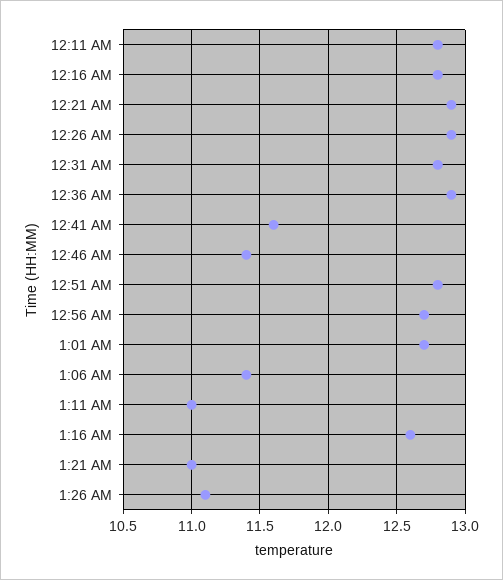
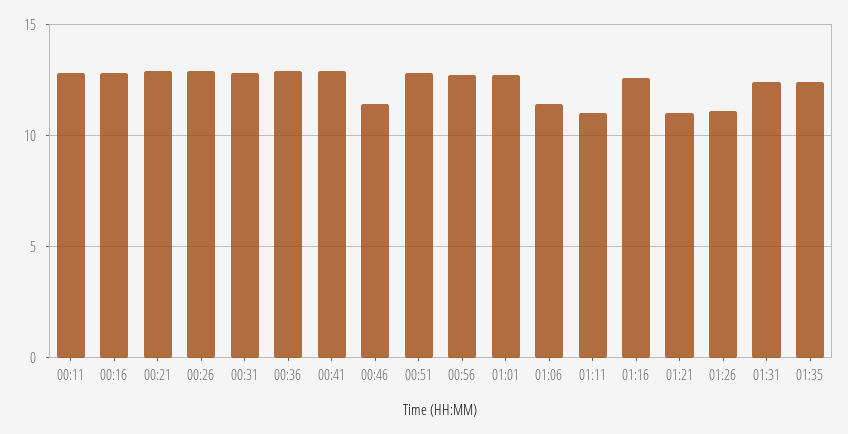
12:41 AM: 11.6 -> 13
01:31: none -> 12.5
01:35: none -> 12.5

